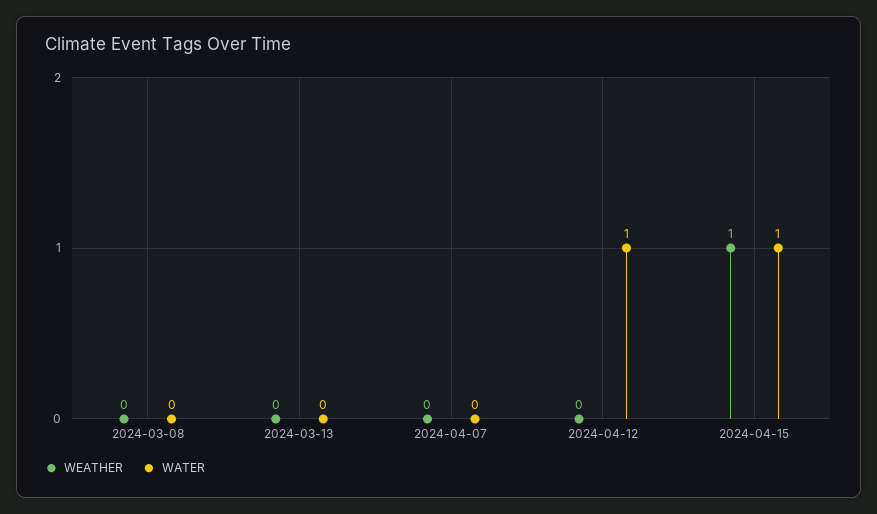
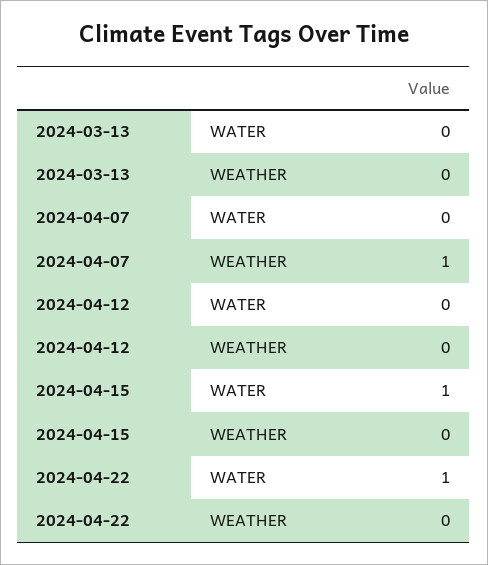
WEATHER, 2024-03-08: 0 -> none
WATER, 2024-03-08: 0 -> none
WEATHER, 2024-04-07: 0 -> 1
WATER, 2024-04-12: 1 -> 0
WEATHER, 2024-04-15: 1 -> 0
WATER, 2024-04-22: none -> 1
WEATHER, 2024-04-22: none -> 0

